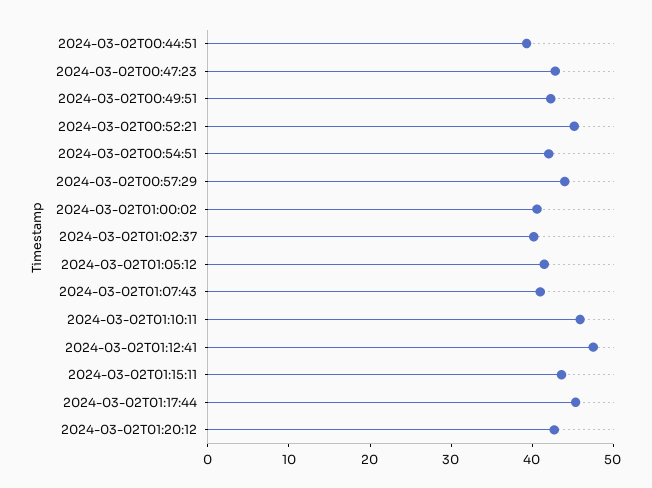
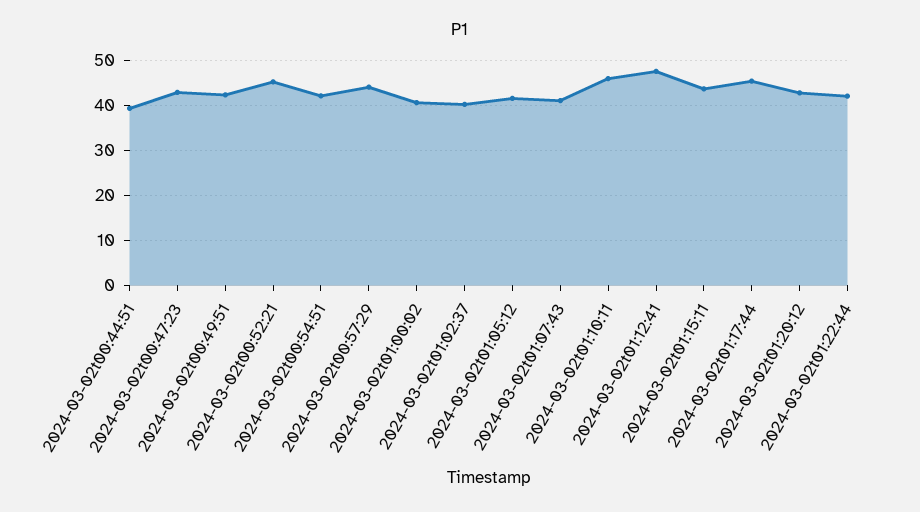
2024-03-02t01:22:44: none -> 42

